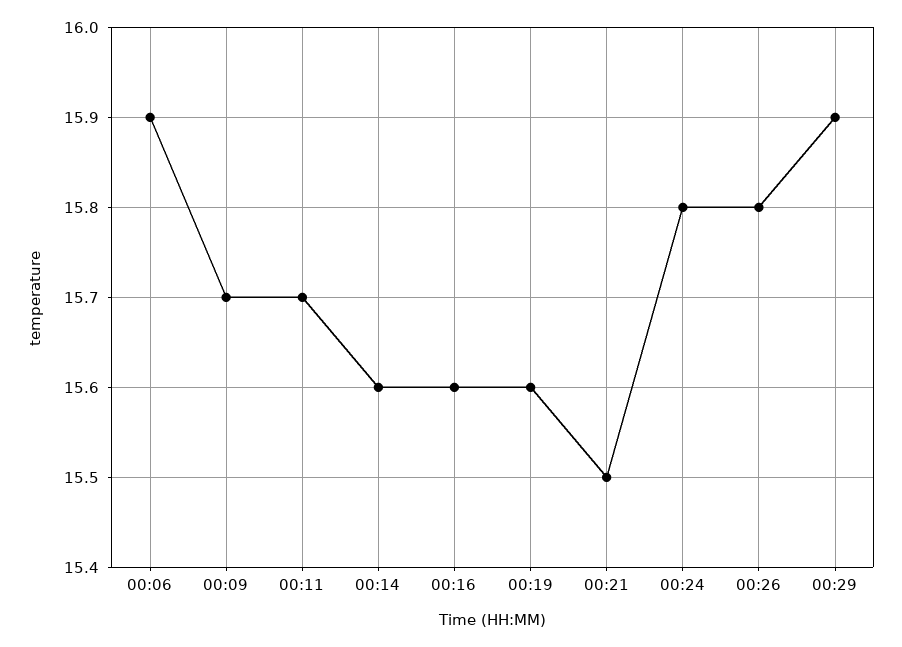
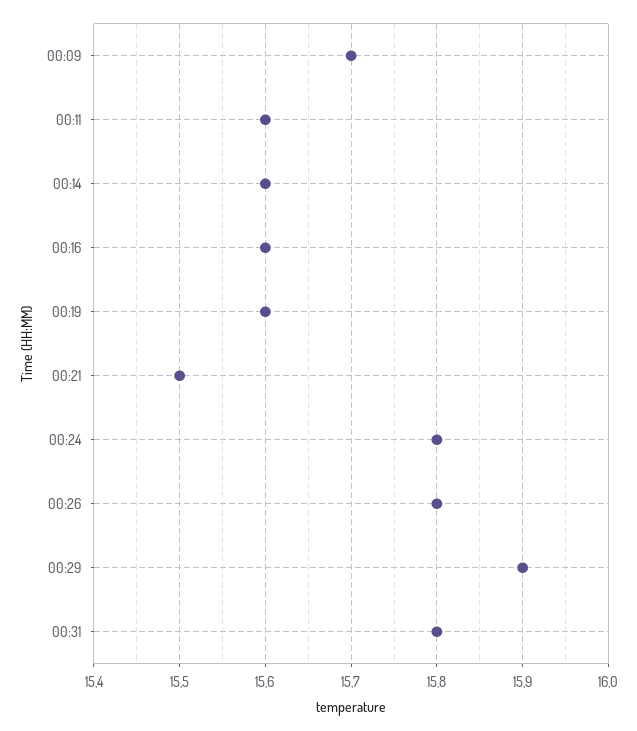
00:06: 15.9 -> none
00:11: 15.7 -> 15.6
00:31: none -> 15.8

